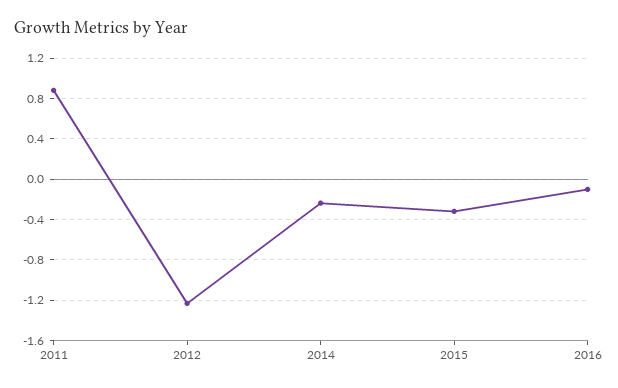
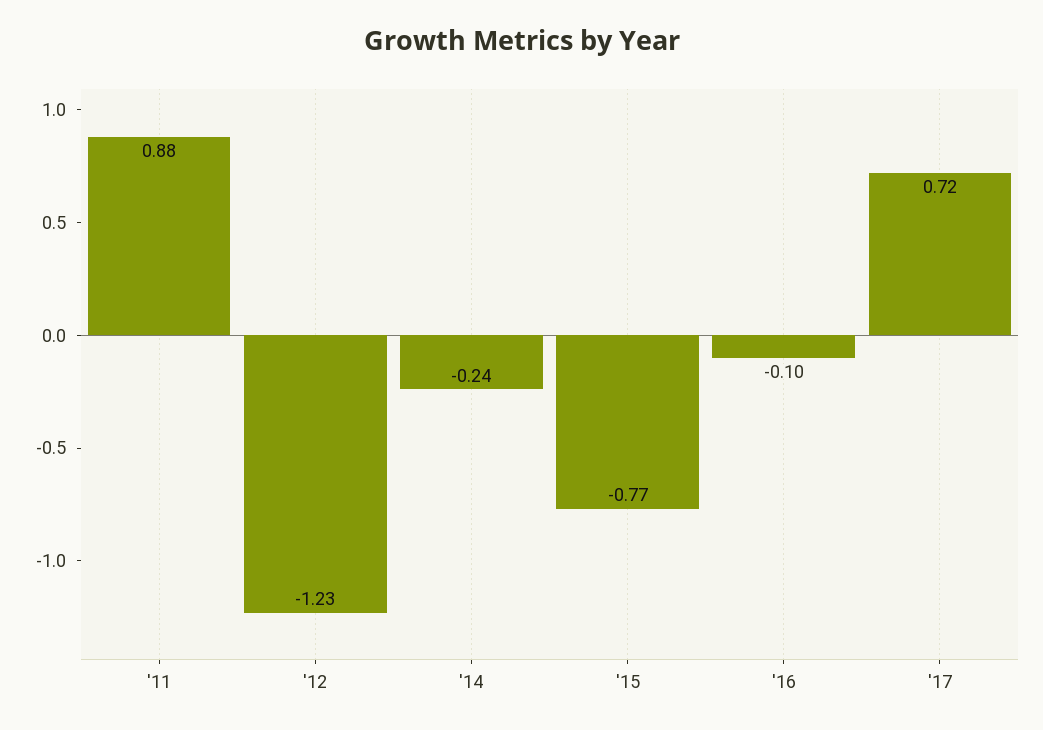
2015: -0.3 -> -0.77
'17: none -> 0.72

